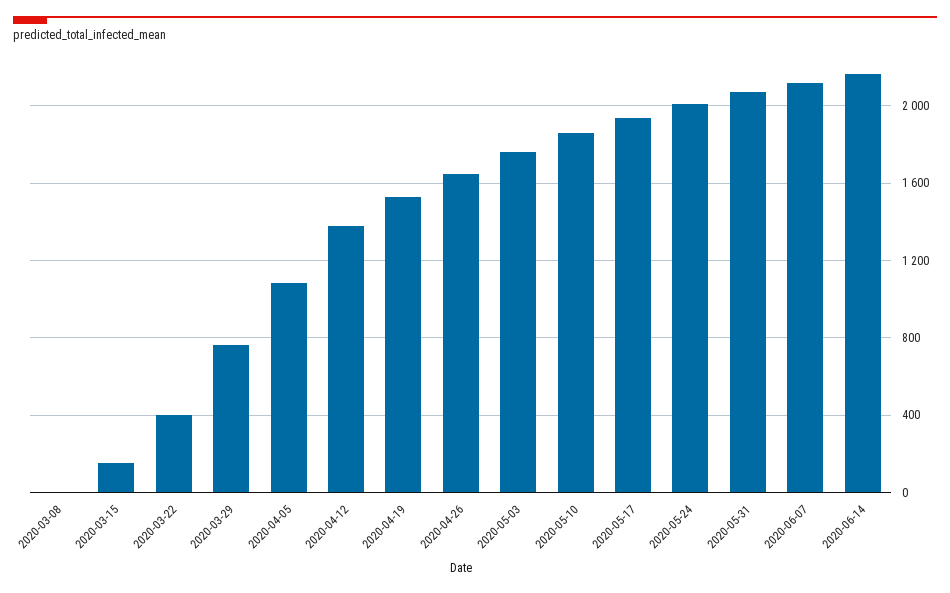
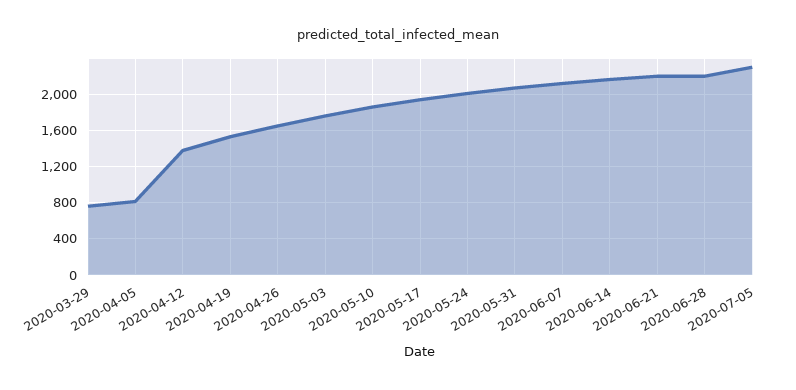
2020-03-08: 0 -> none
2020-03-15: 150 -> none
2020-03-22: 400 -> none
2020-04-05: 1100 -> 800
2020-06-21: none -> 2200
2020-06-28: none -> 2200
2020-07-05: none -> 2300

